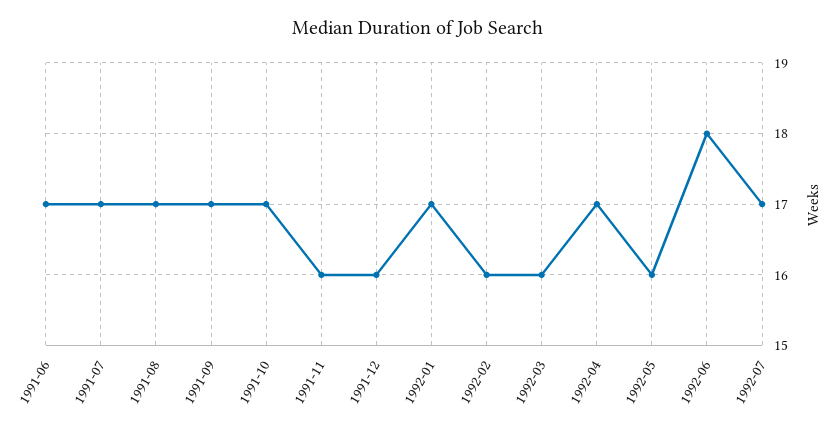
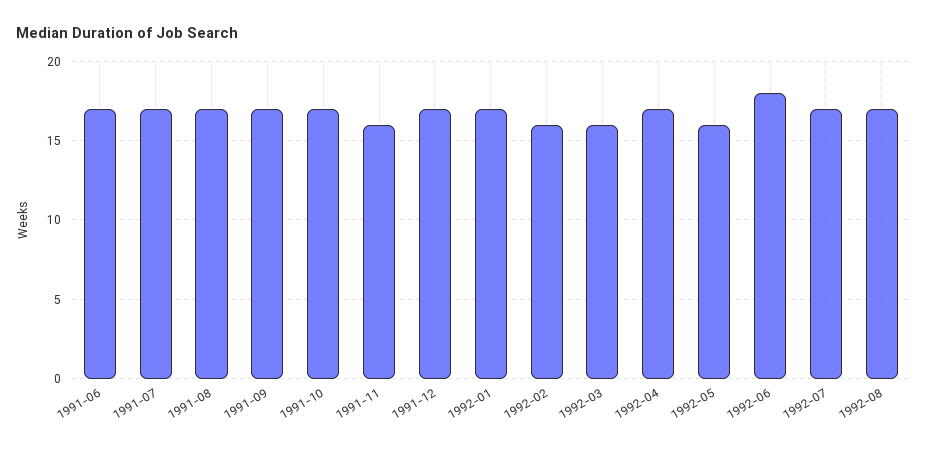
1991-12: 16 -> 17
1992-08: none -> 17

